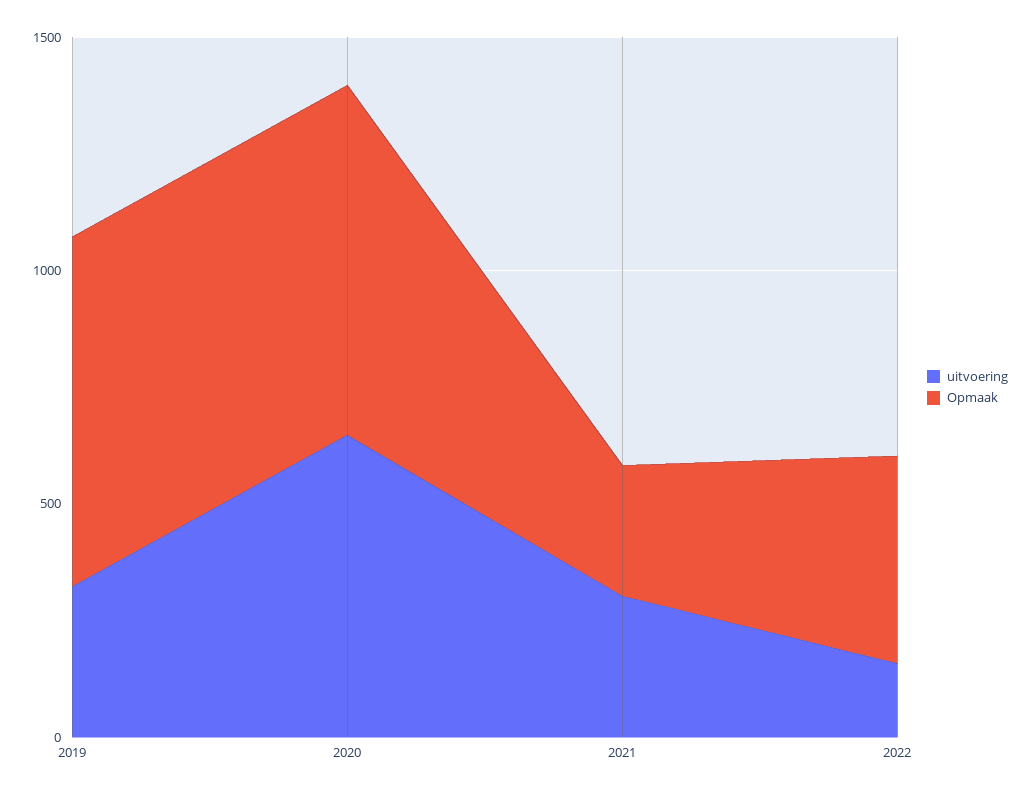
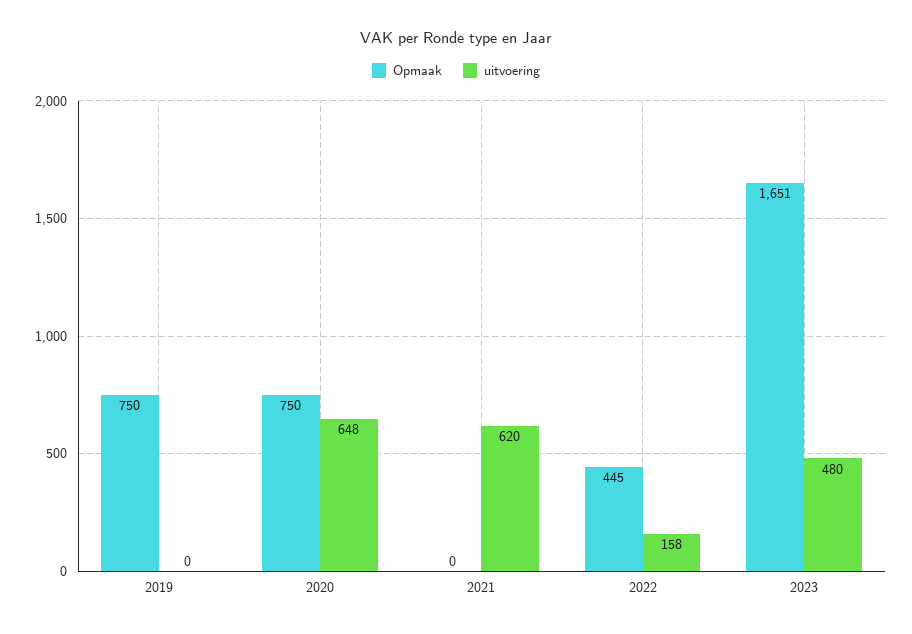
uitvoering, 2019: 300 -> 0
uitvoering, 2021: 300 -> 620
Opmaak, 2021: 300 -> 0
Opmaak, 2023: none -> 1651
uitvoering, 2023: none -> 480

